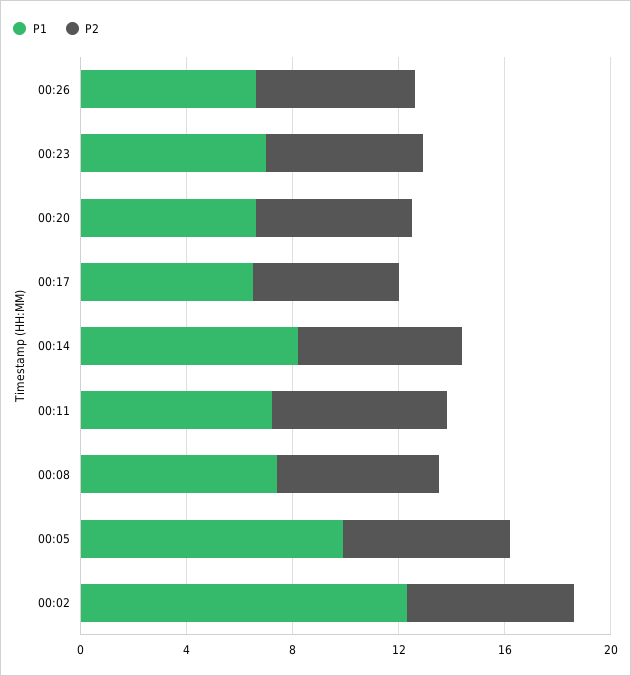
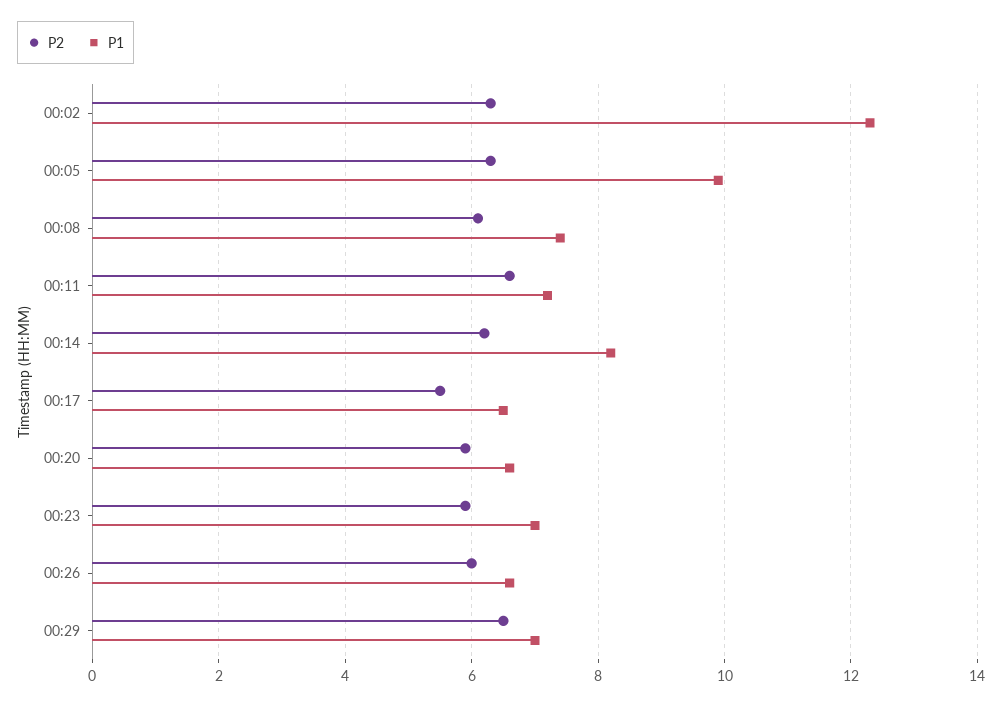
P2, 00:29: none -> 6.5
P1, 00:29: none -> 7

